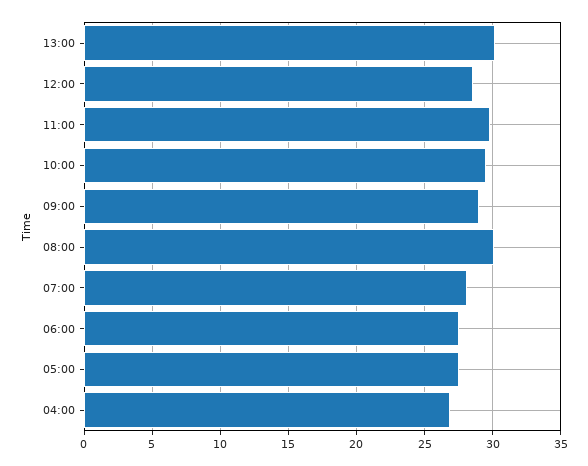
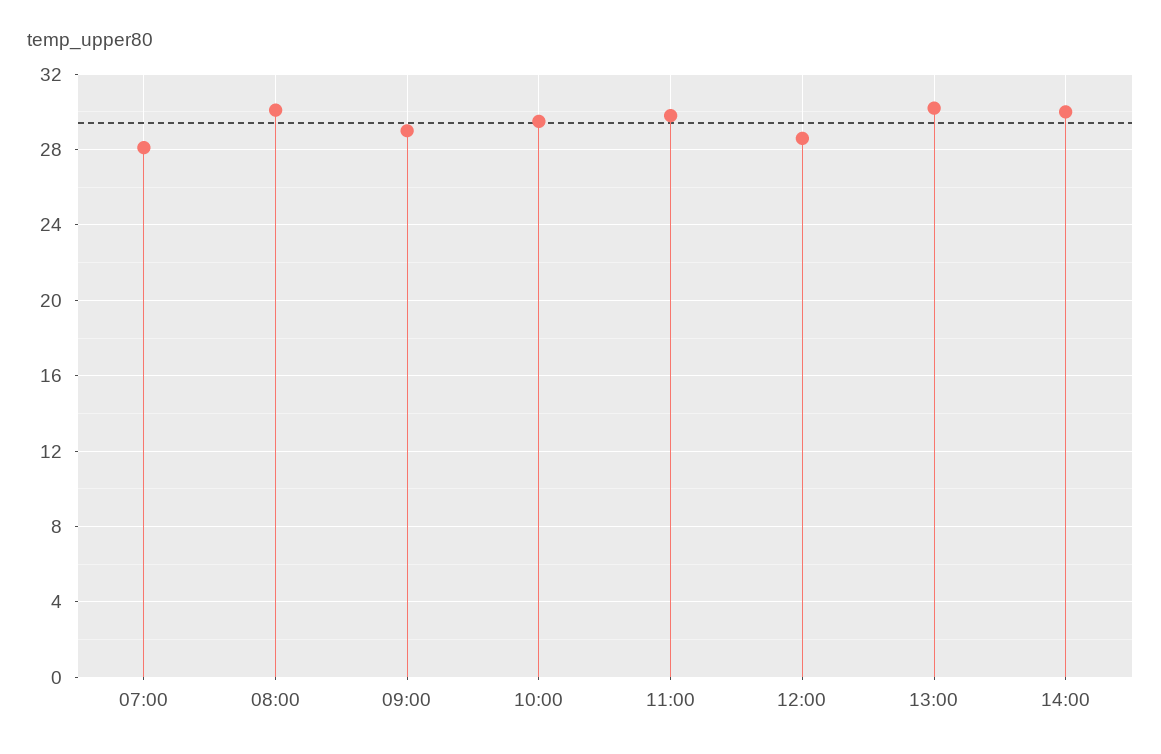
06:00: 27.5 -> none
05:00: 27.5 -> none
04:00: 27 -> none
14:00: none -> 30

